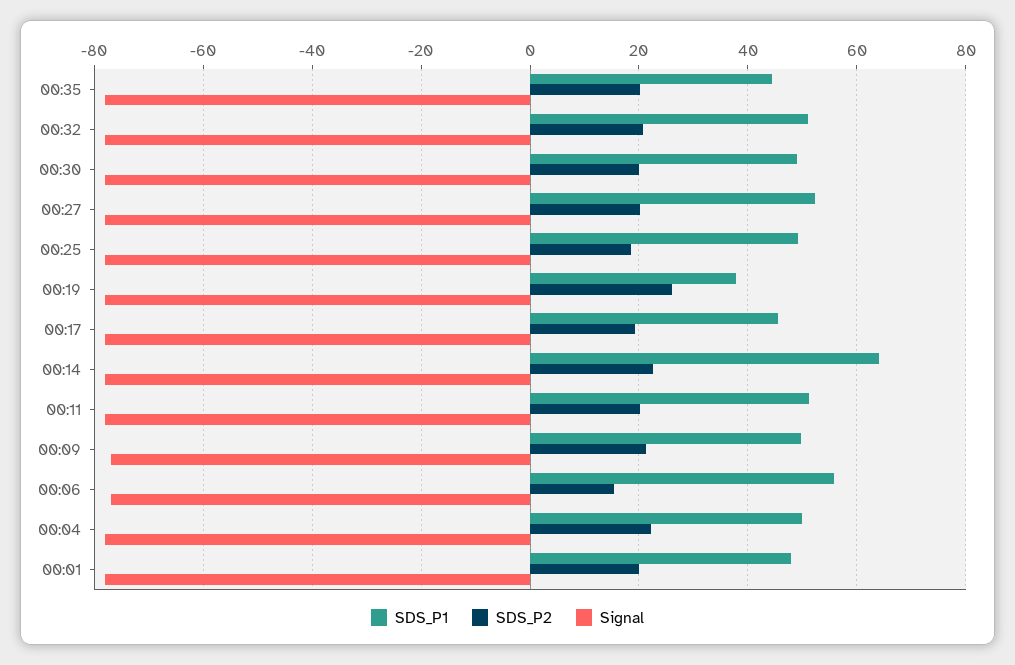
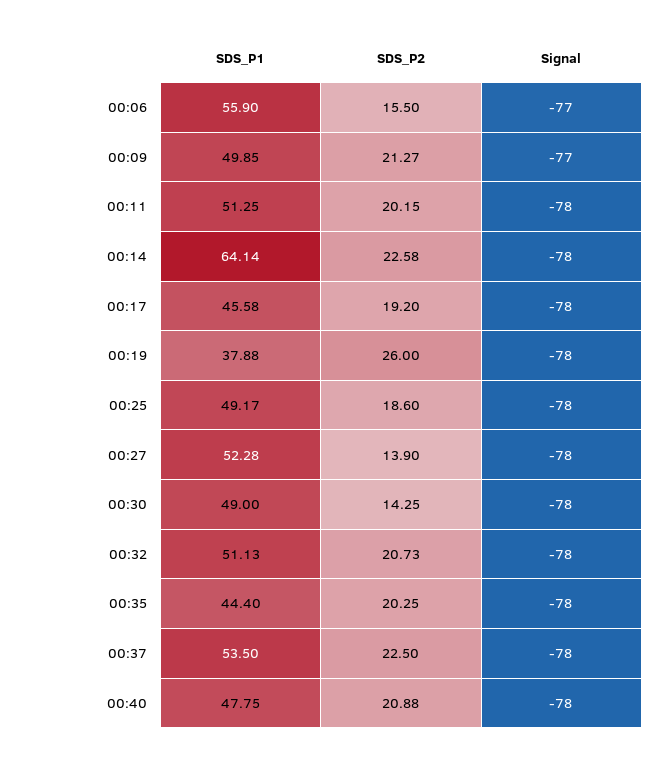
SDS_P2, 00:30: 20 -> 14.25
SDS_P2, 00:27: 20 -> 13.9
SDS_P1, 00:04: 50 -> none
SDS_P2, 00:04: 22 -> none
Signal, 00:04: -78 -> none
SDS_P1, 00:01: 48 -> none
SDS_P2, 00:01: 20 -> none
Signal, 00:01: -78 -> none
SDS_P1, 00:37: none -> 53.5
SDS_P2, 00:37: none -> 22.5
Signal, 00:37: none -> -78
SDS_P1, 00:40: none -> 47.75
SDS_P2, 00:40: none -> 20.88
Signal, 00:40: none -> -78

